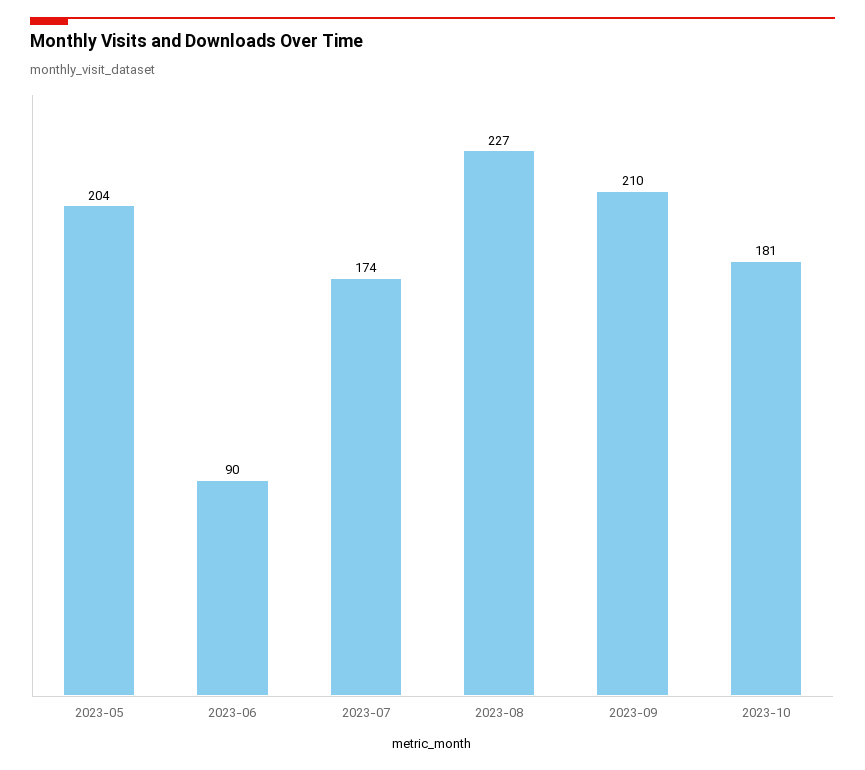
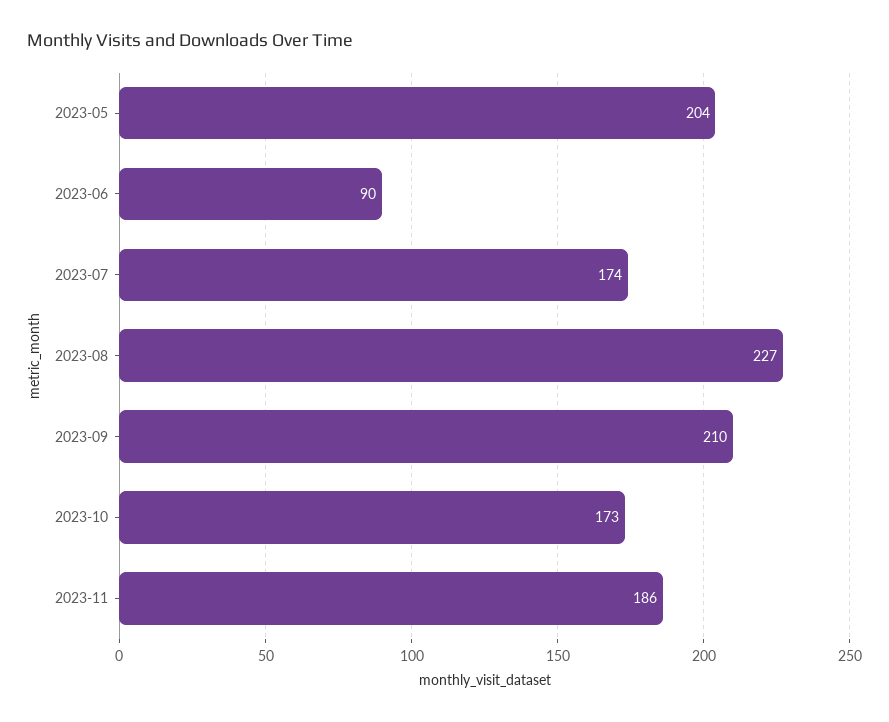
2023-10: 181 -> 173
2023-11: none -> 186

